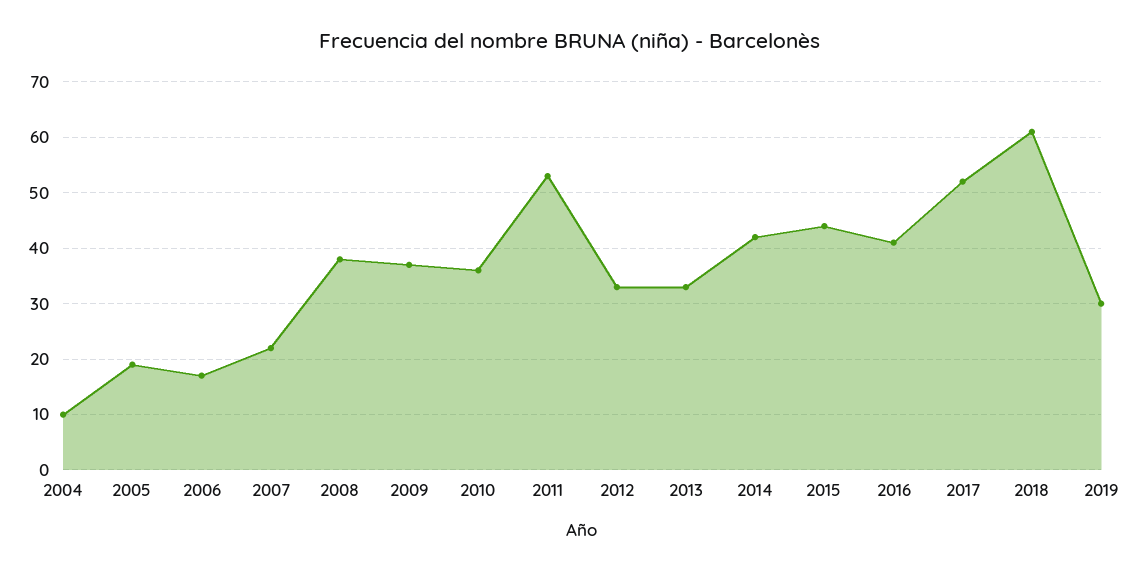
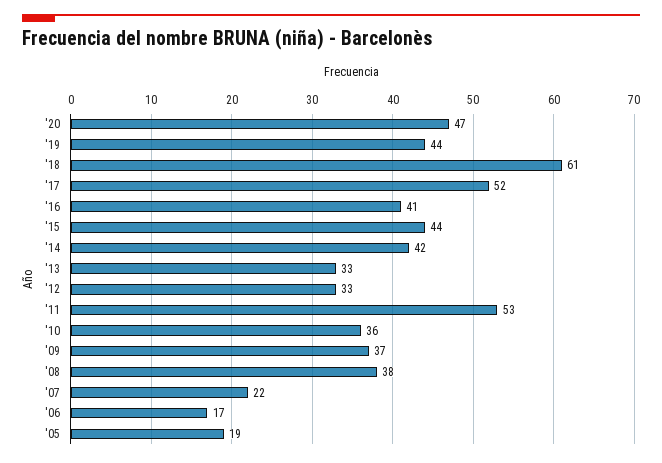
2004: 10 -> none
2019: 30 -> 44
'20: none -> 47

